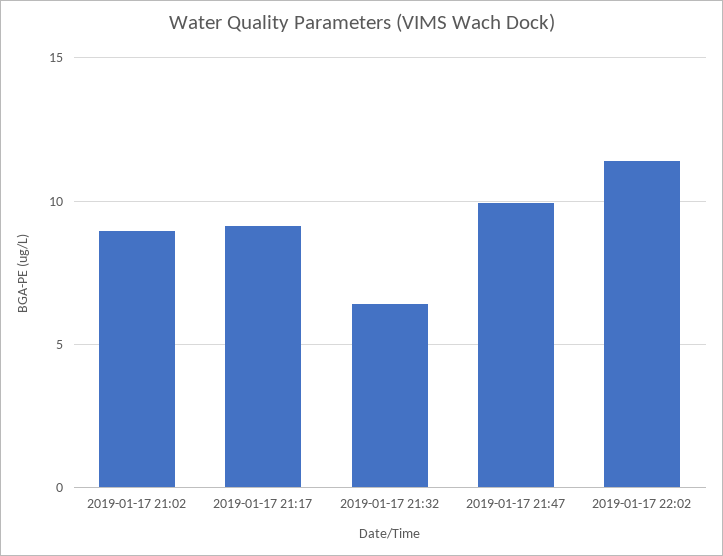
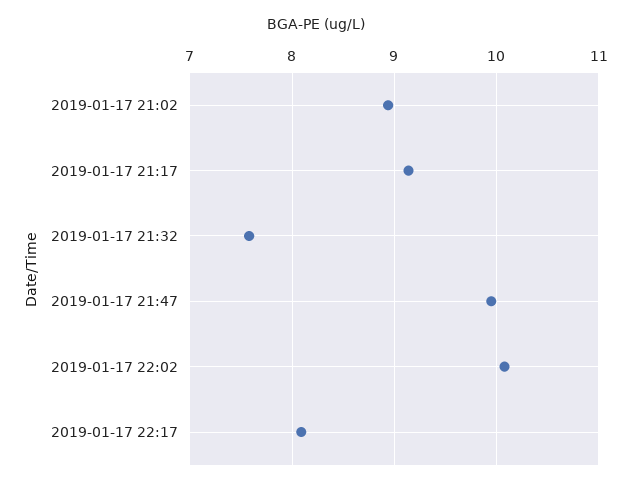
2019-01-17 21:32: 6.5 -> 7.6
2019-01-17 22:02: 11.5 -> 10.1
2019-01-17 22:17: none -> 8.1

